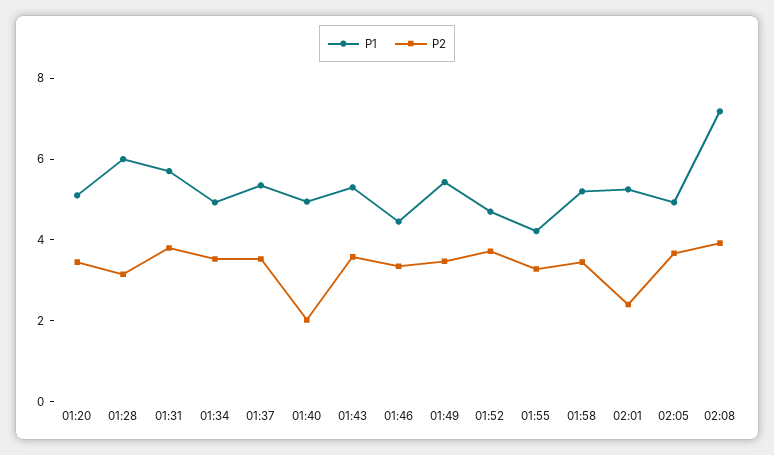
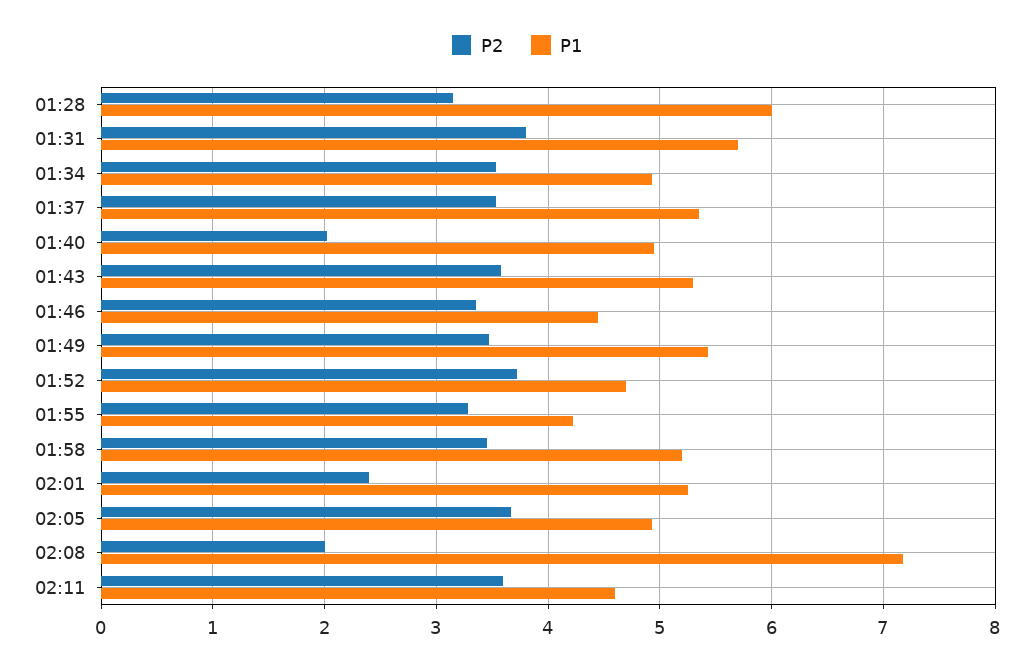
P1, 01:20: 5 -> none
P2, 01:20: 3.5 -> none
P2, 02:08: 4 -> 2
P2, 02:11: none -> 3.6
P1, 02:11: none -> 4.6

